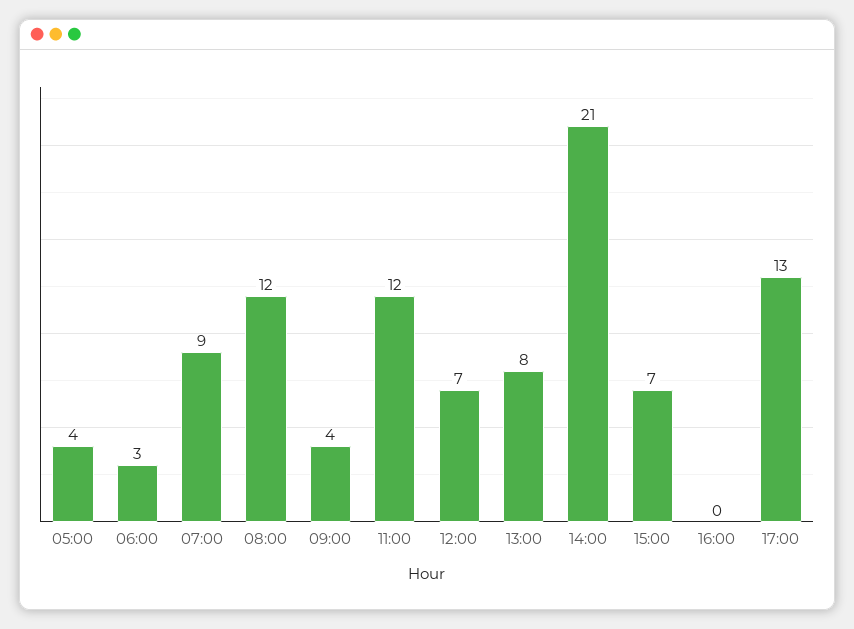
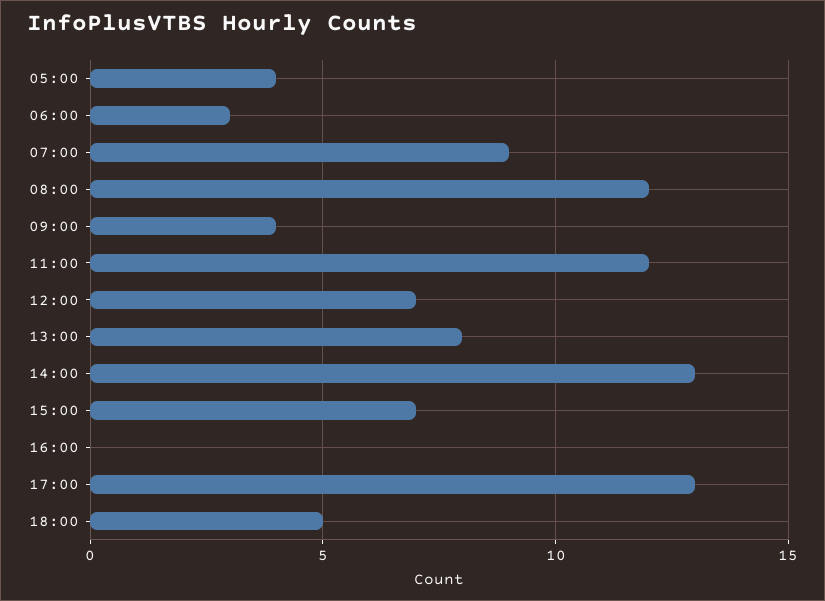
14:00: 21 -> 13
18:00: none -> 5

